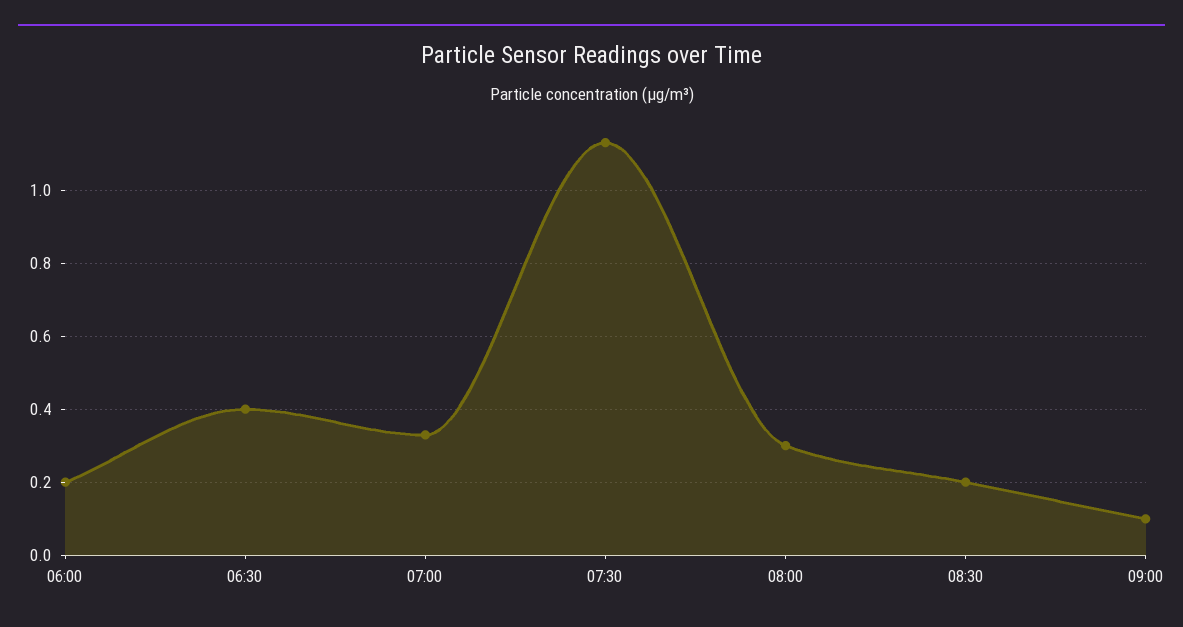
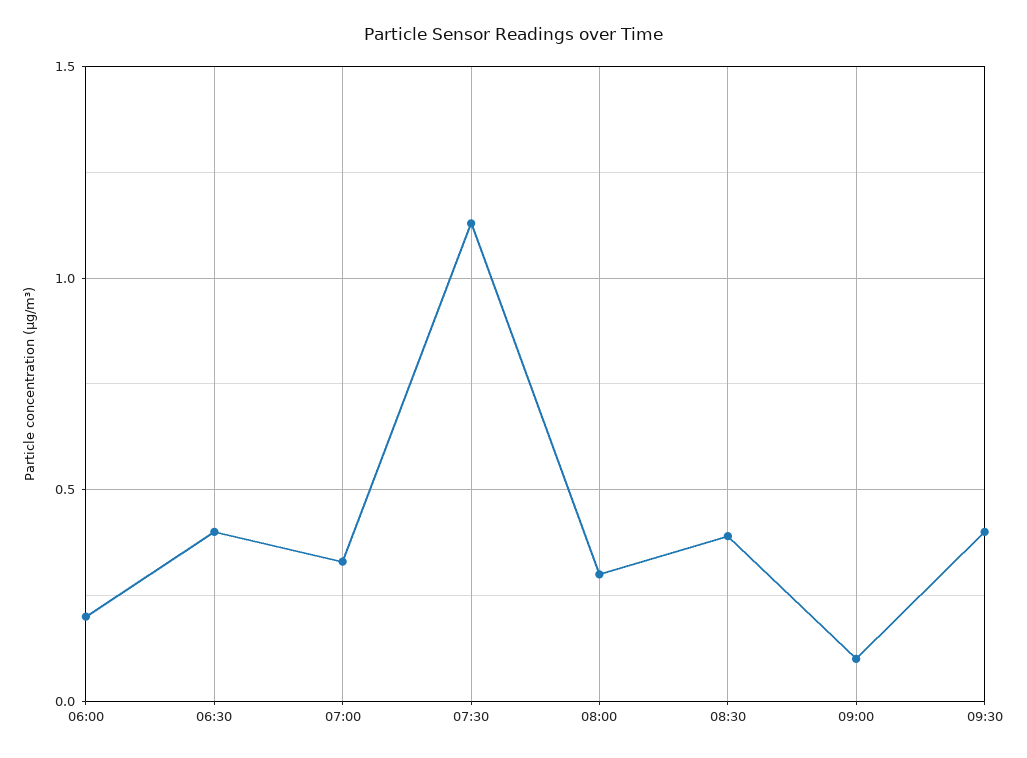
08:30: 0.2 -> 0.4
09:30: none -> 0.4

